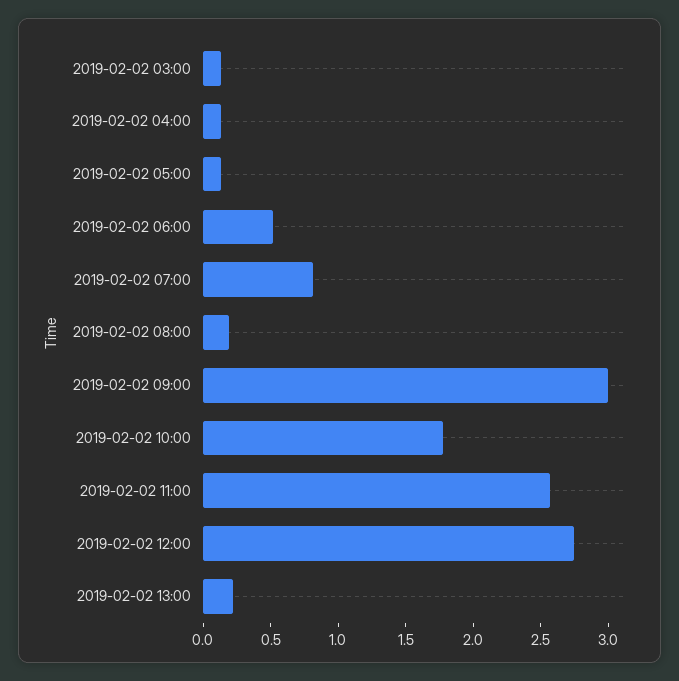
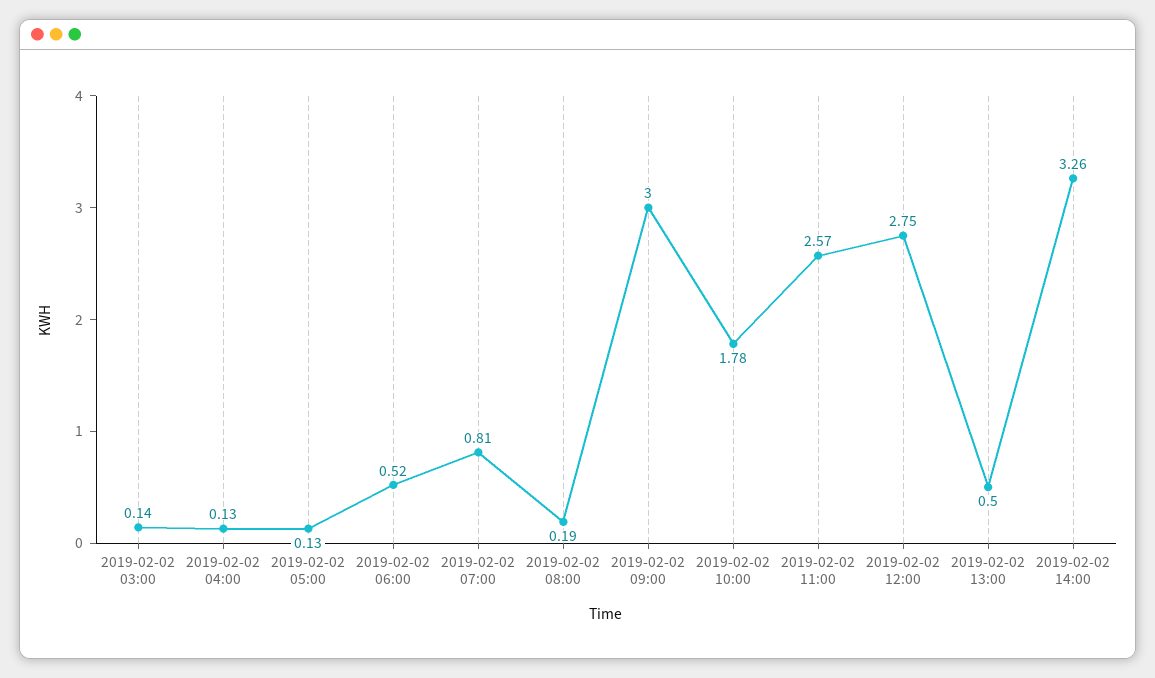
2019-02-02 13:00: 0.2 -> 0.5
2019-02-02 14:00: none -> 3.26

